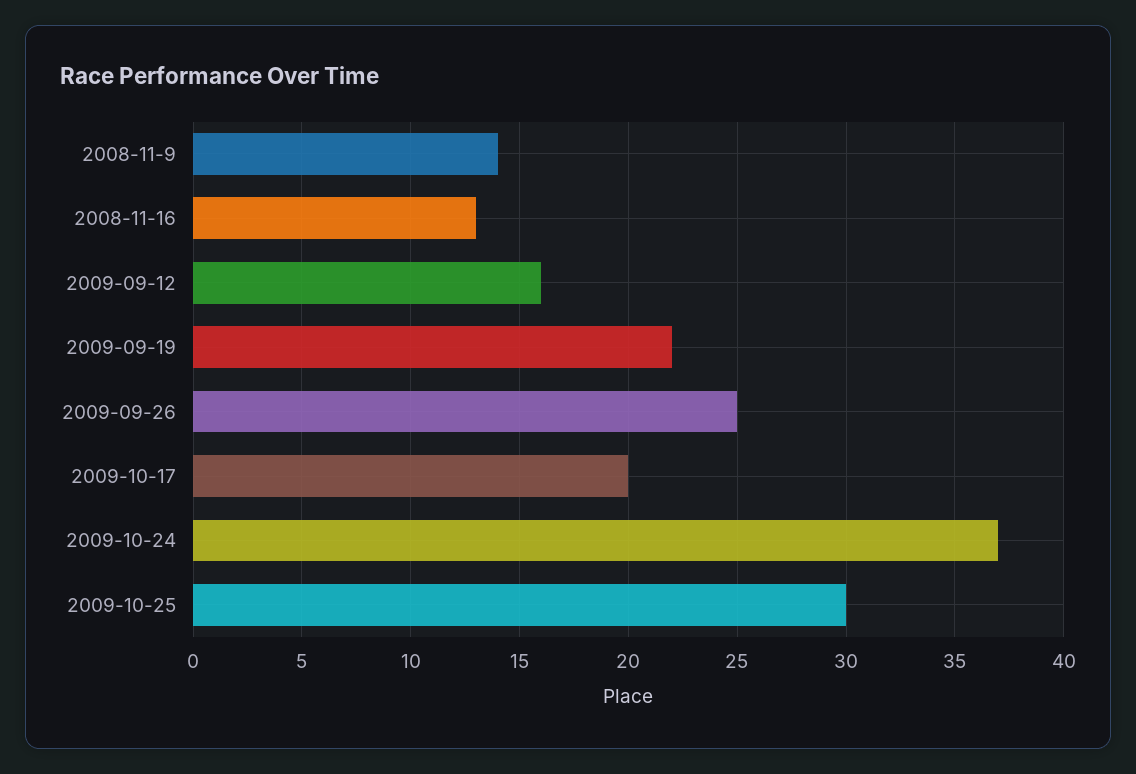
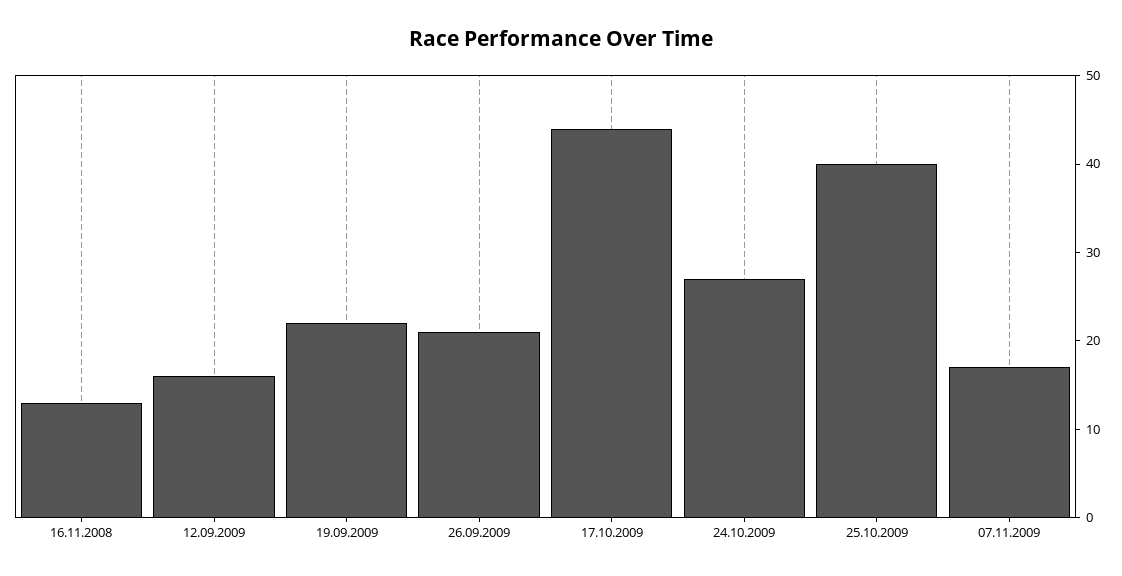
2008-11-9: 14 -> none
2009-09-26: 25 -> 21
2009-10-17: 20 -> 44
2009-10-24: 37 -> 27
2009-10-25: 30 -> 40
07.11.2009: none -> 17

